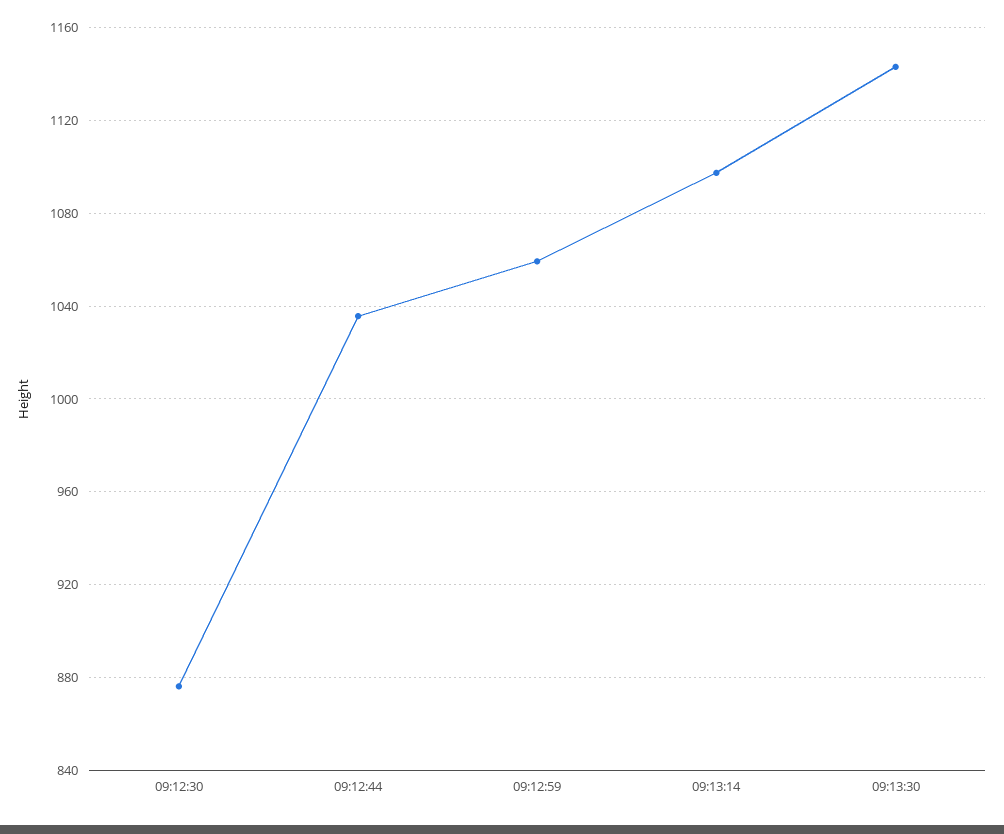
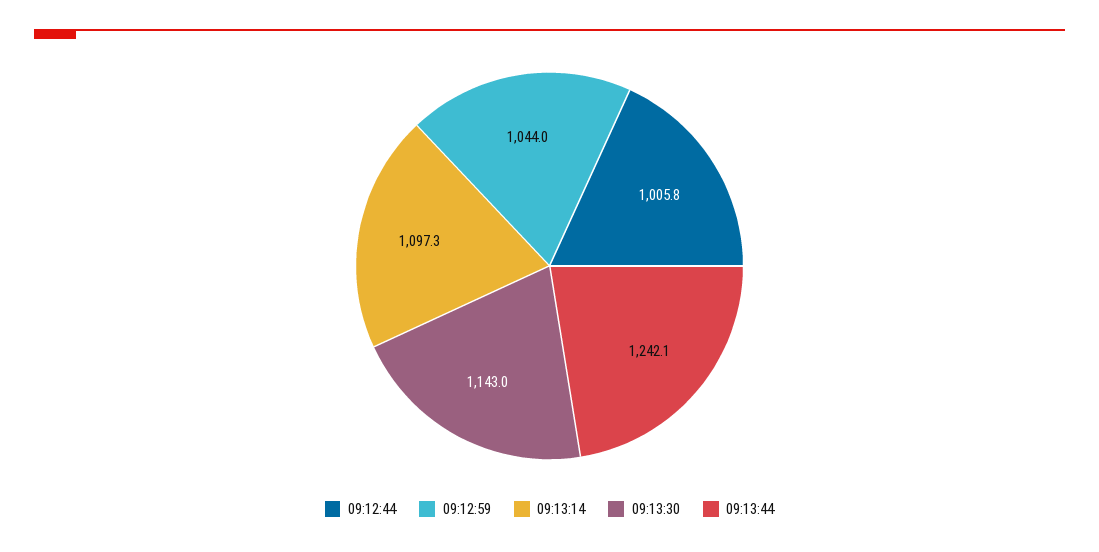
09:12:30: 875 -> none
09:12:44: 1035 -> 1005.8
09:12:59: 1060 -> 1044
09:13:44: none -> 1242.1

